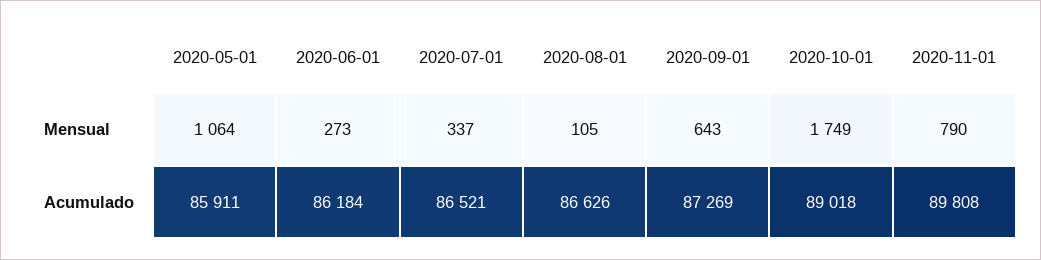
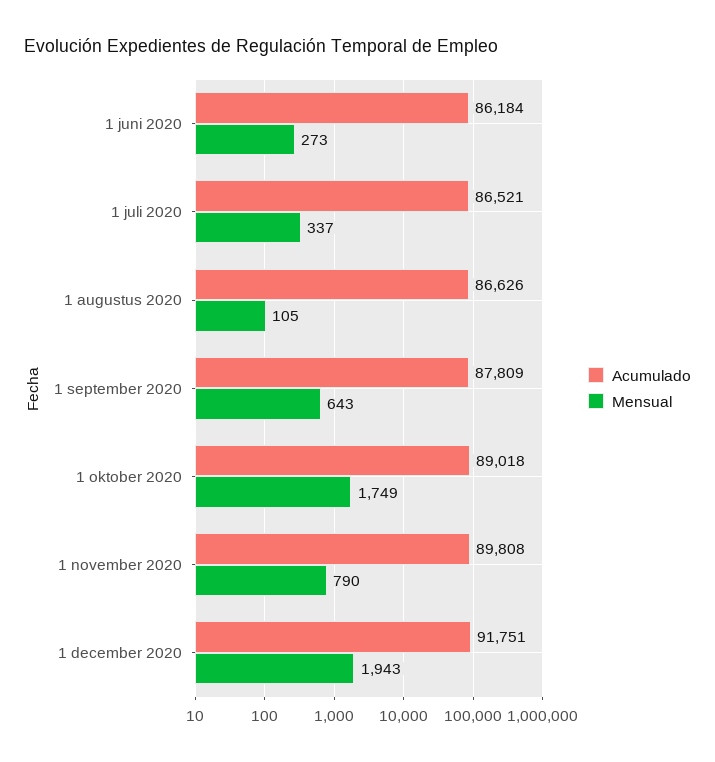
Mensual, 2020-05-01: 1064 -> none
Acumulado, 2020-05-01: 85911 -> none
Acumulado, 2020-09-01: 87269 -> 87809
Acumulado, 1 december 2020: none -> 91751
Mensual, 1 december 2020: none -> 1943

